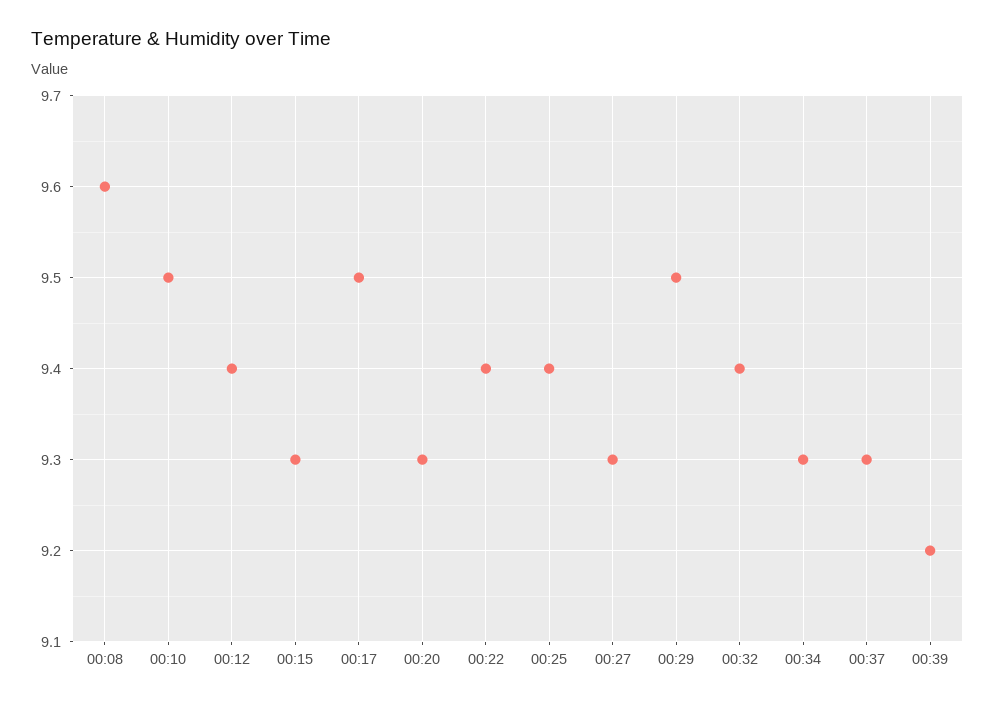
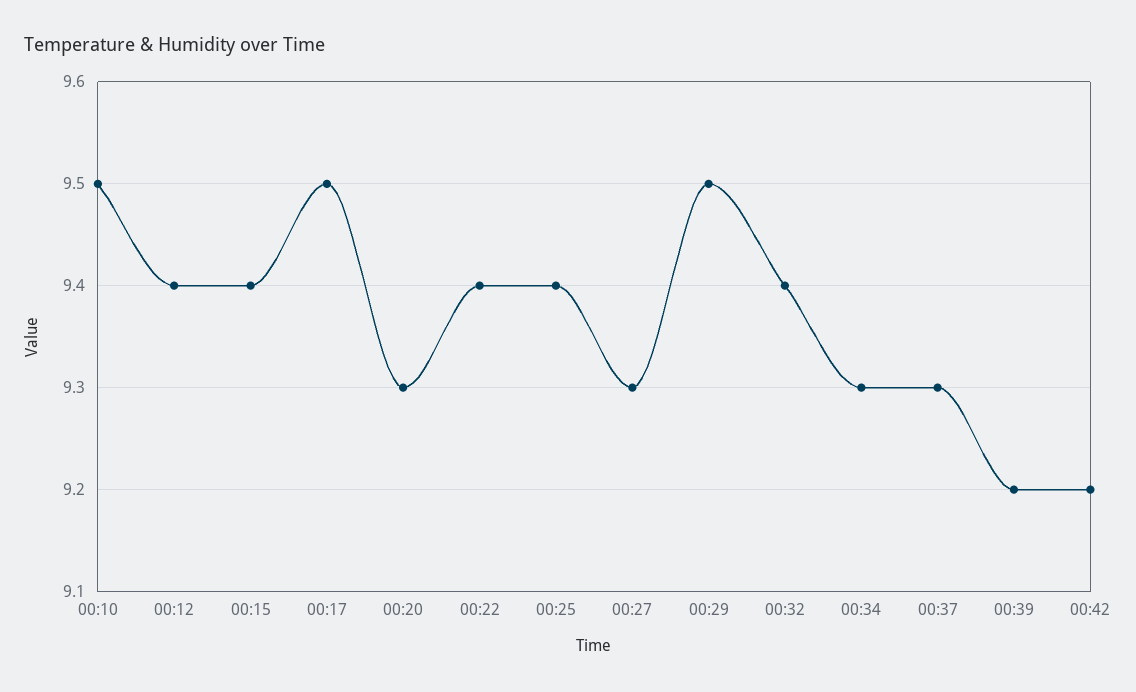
00:08: 9.6 -> none
00:15: 9.3 -> 9.4
00:42: none -> 9.2

